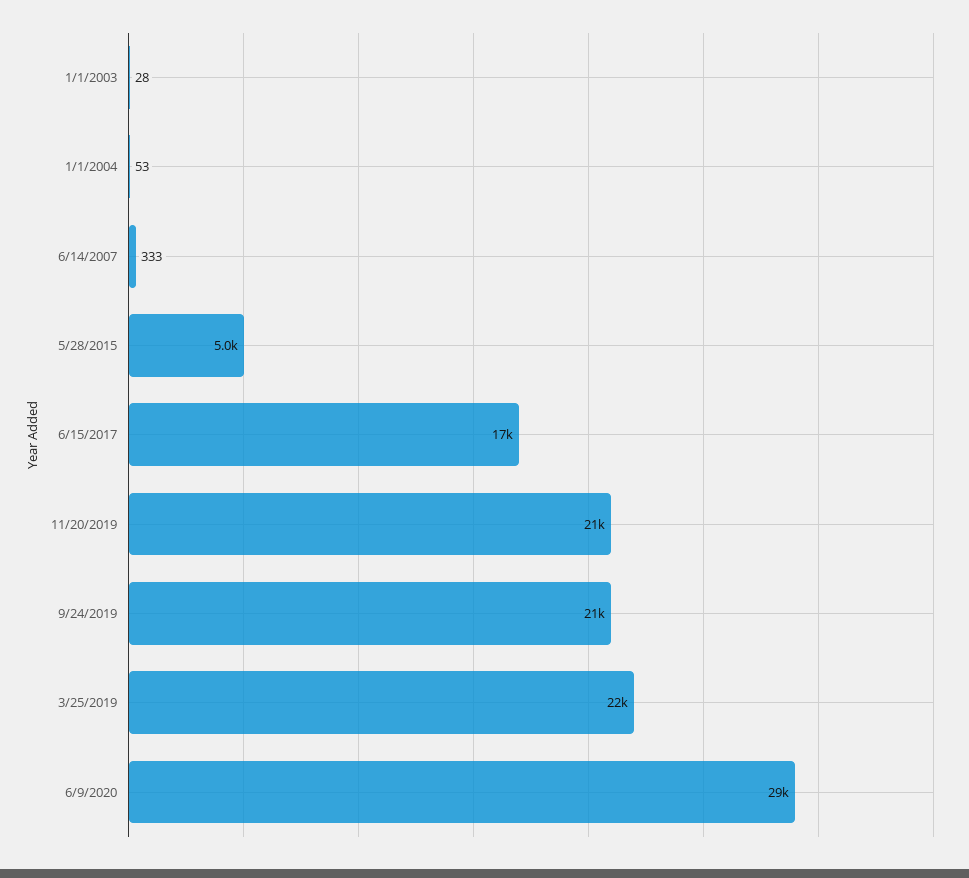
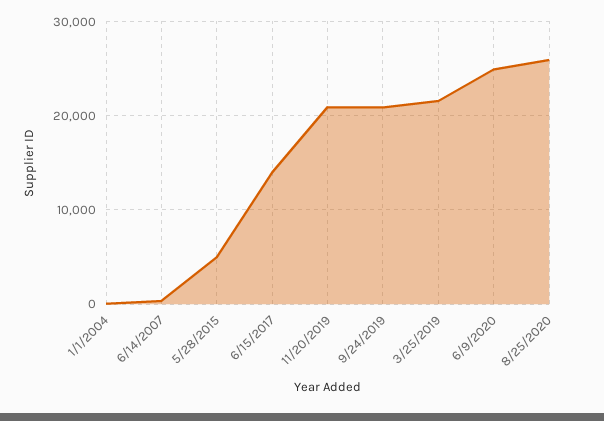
1/1/2003: 28 -> none
6/15/2017: 17000 -> 14000
6/9/2020: 29000 -> 25000
8/25/2020: none -> 26000

